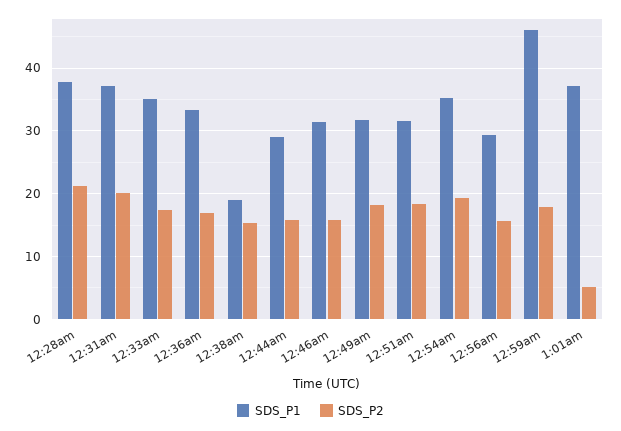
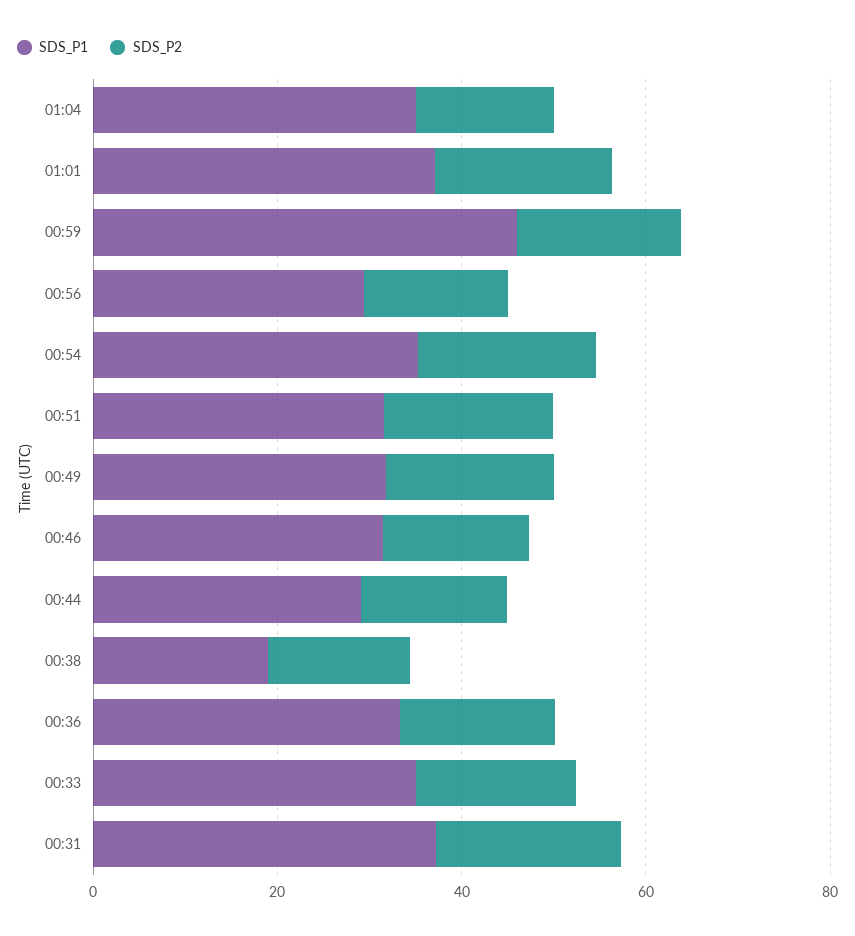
SDS_P1, 12:28am: 38 -> none
SDS_P2, 12:28am: 21 -> none
SDS_P2, 1:01am: 5 -> 20
SDS_P1, 01:04: none -> 35
SDS_P2, 01:04: none -> 15

